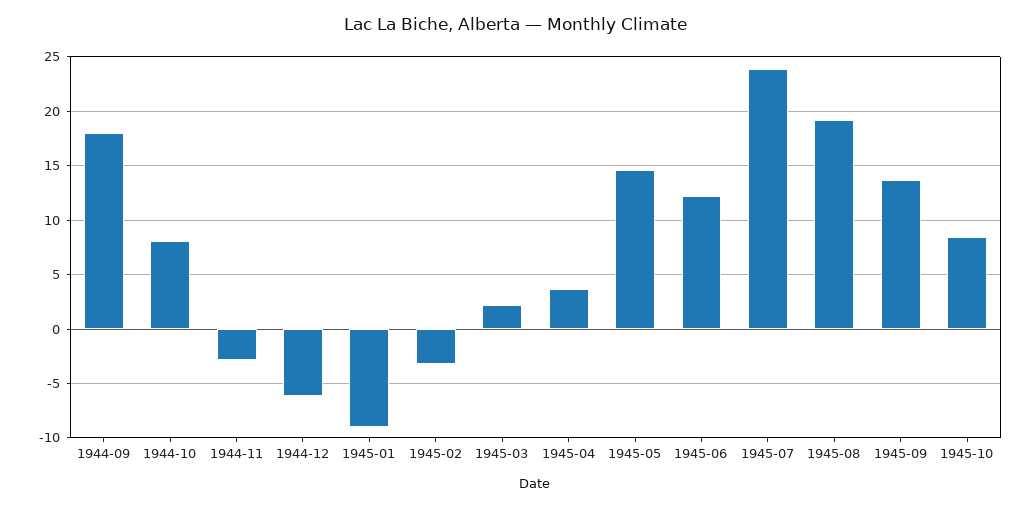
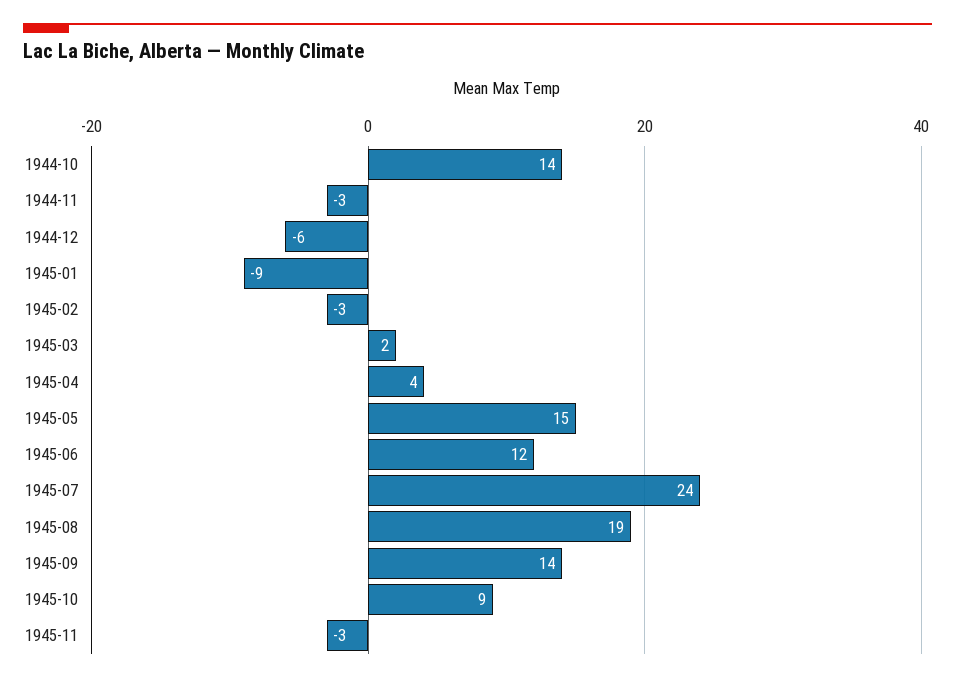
1944-09: 18 -> none
1944-10: 8 -> 14
1945-11: none -> -3

